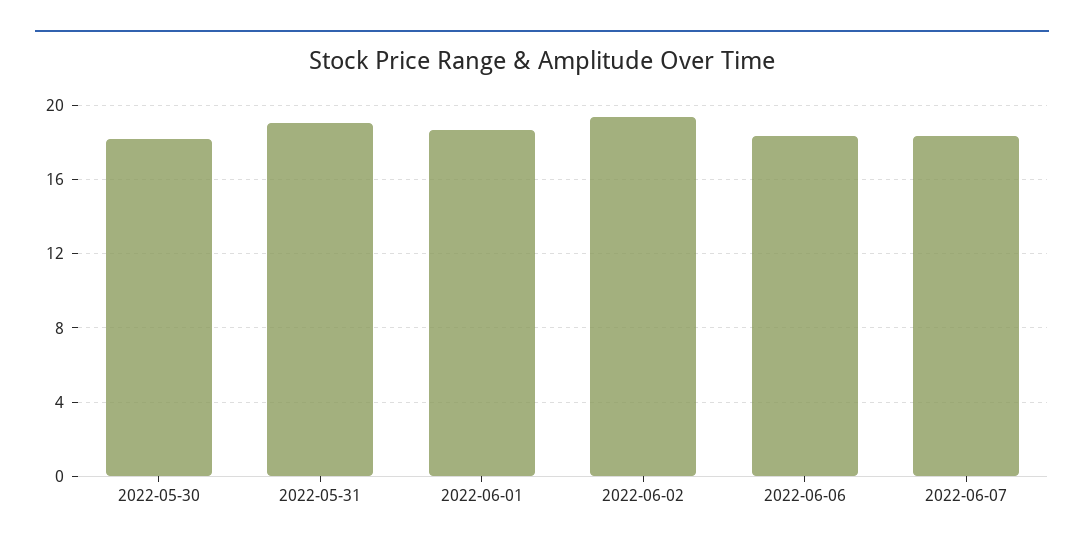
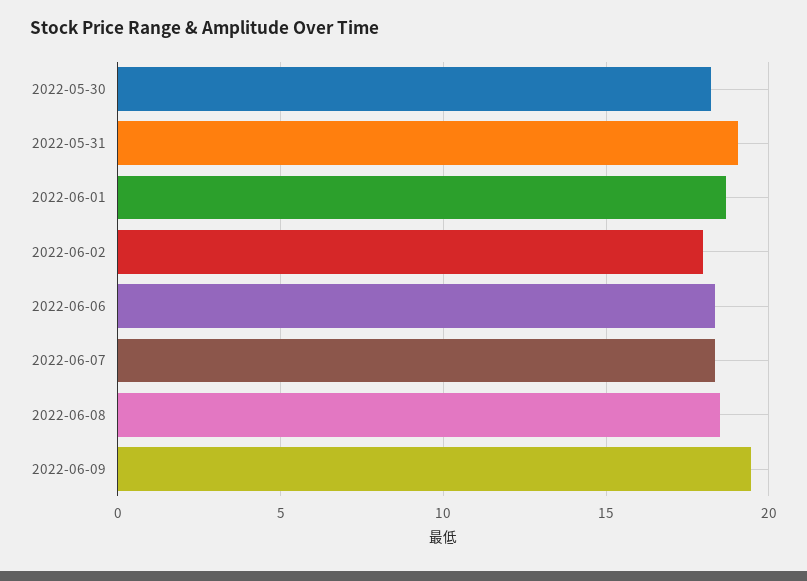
2022-06-02: 19.5 -> 18
2022-06-08: none -> 18.5
2022-06-09: none -> 19.5

